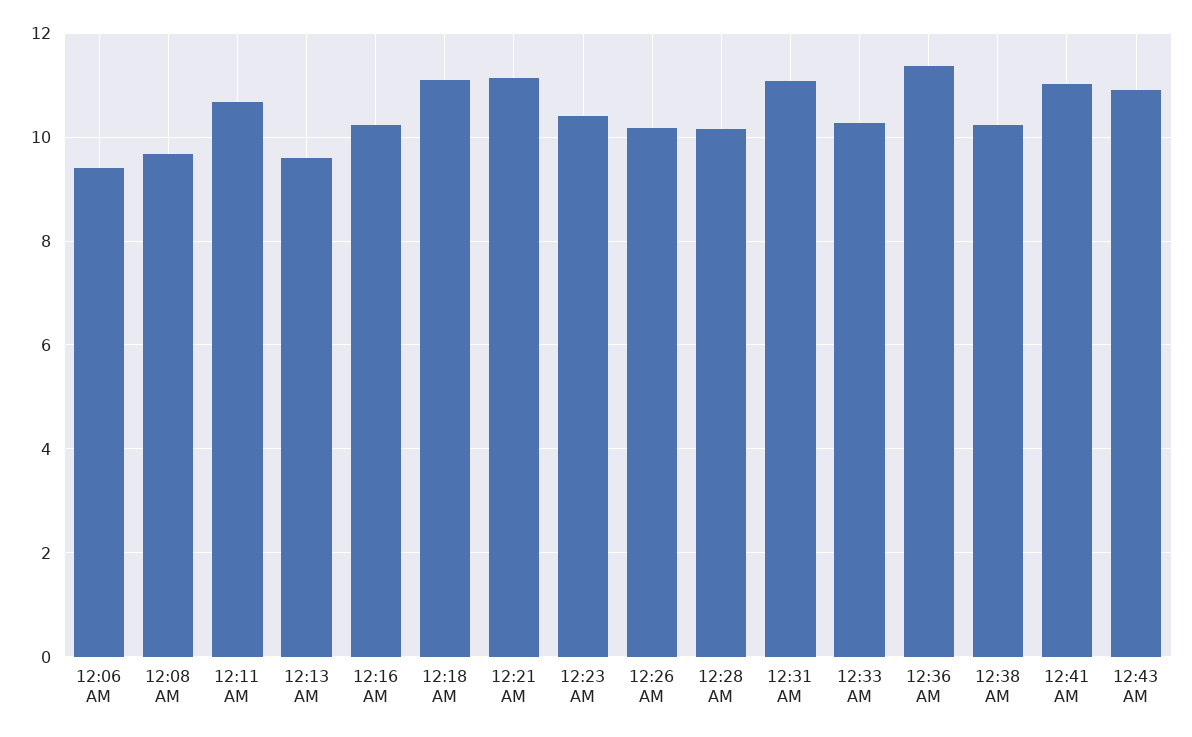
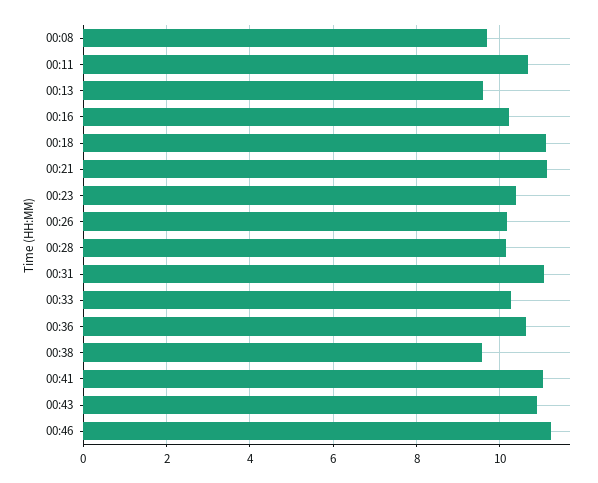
12:06 AM: 9.4 -> none
12:36 AM: 11.4 -> 10.6
12:38 AM: 10.2 -> 9.6
00:46: none -> 11.2

